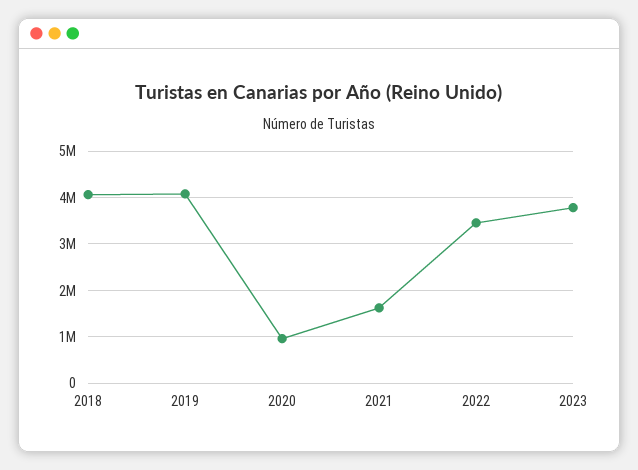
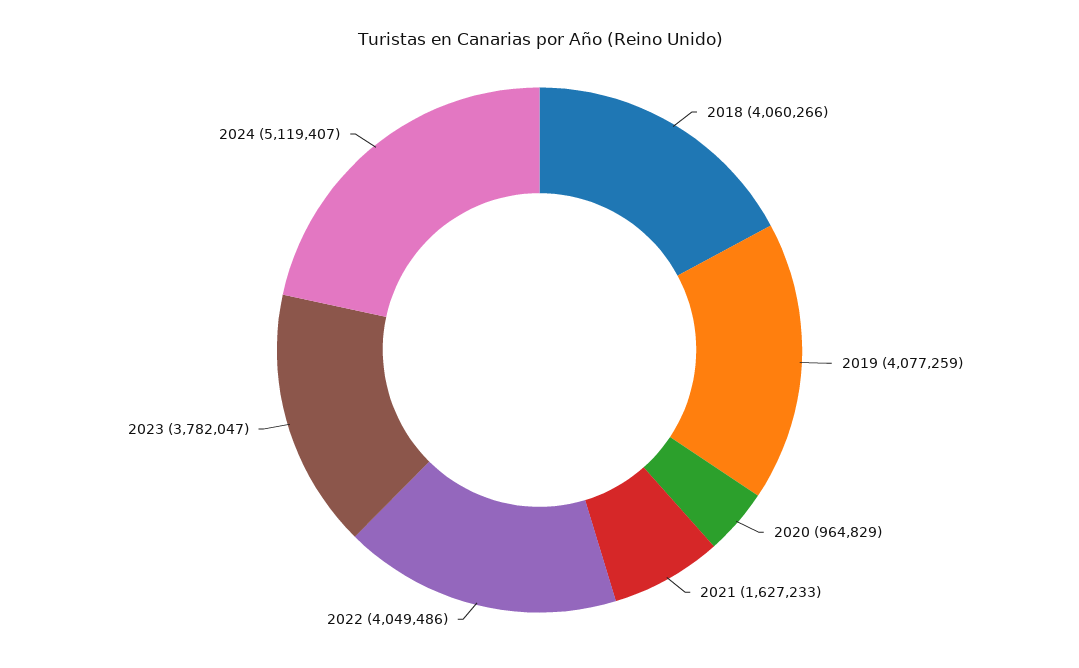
2022: 3400000 -> 4049486
2024: none -> 5119407

